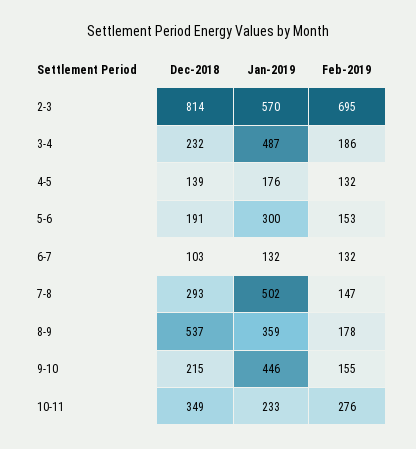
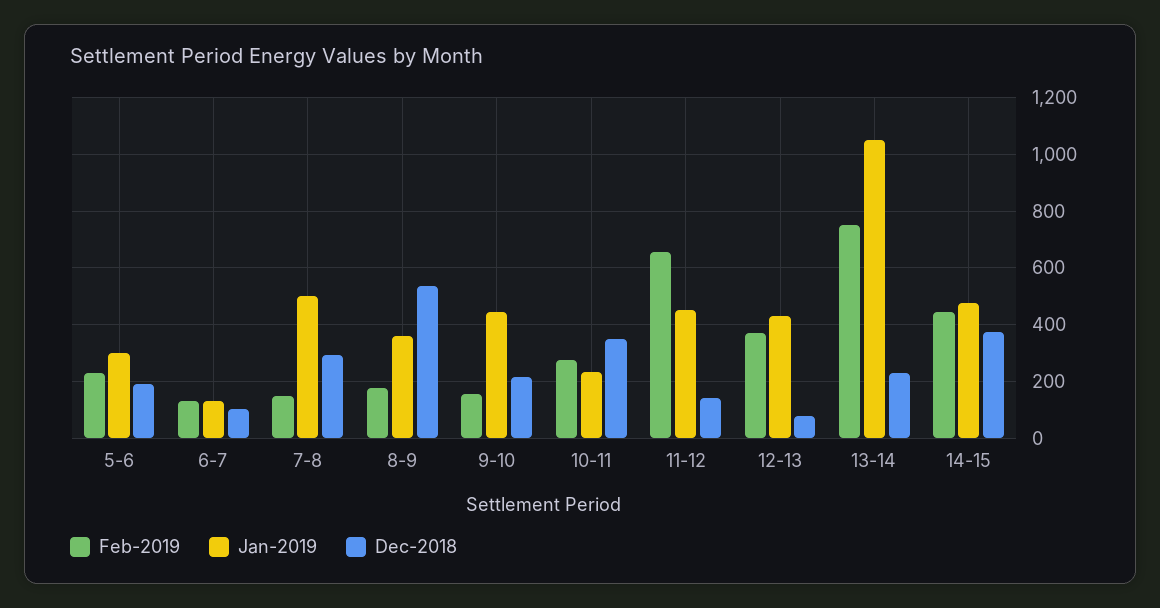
Dec-2018, 2-3: 814 -> none
Jan-2019, 2-3: 570 -> none
Feb-2019, 2-3: 695 -> none
Dec-2018, 3-4: 232 -> none
Jan-2019, 3-4: 487 -> none
Feb-2019, 3-4: 186 -> none
Dec-2018, 4-5: 139 -> none
Jan-2019, 4-5: 176 -> none
Feb-2019, 4-5: 132 -> none
Feb-2019, 5-6: 153 -> 225
Feb-2019, 11-12: none -> 650
Jan-2019, 11-12: none -> 450
Dec-2018, 11-12: none -> 150
Feb-2019, 12-13: none -> 375
Jan-2019, 12-13: none -> 425
Dec-2018, 12-13: none -> 75
Feb-2019, 13-14: none -> 750
Jan-2019, 13-14: none -> 1050
Dec-2018, 13-14: none -> 225
Feb-2019, 14-15: none -> 450
Jan-2019, 14-15: none -> 475
Dec-2018, 14-15: none -> 375

